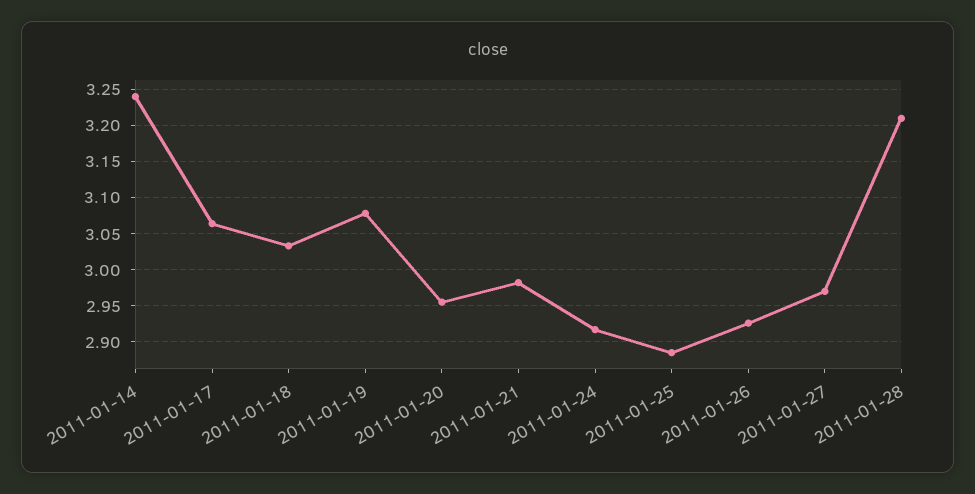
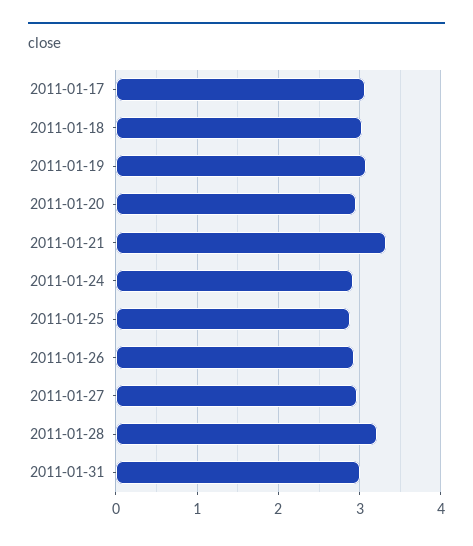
2011-01-14: 3.24 -> none
2011-01-21: 2.98 -> 3.3
2011-01-31: none -> 3

